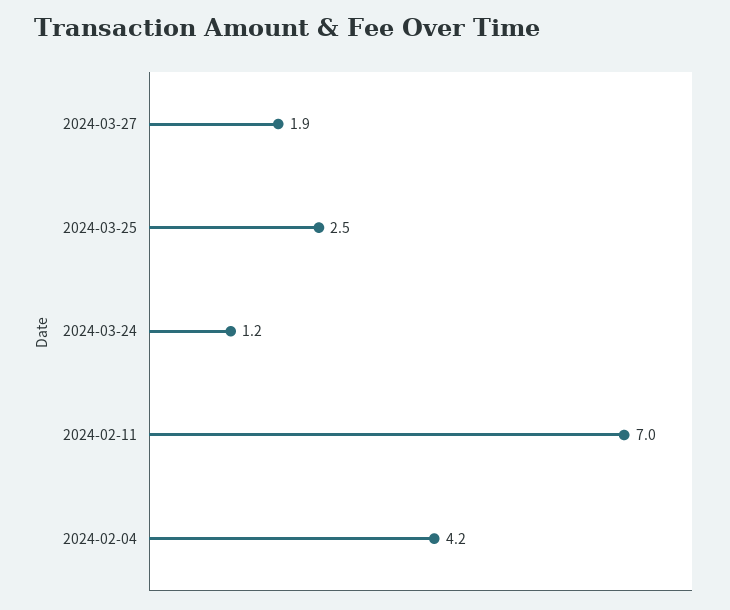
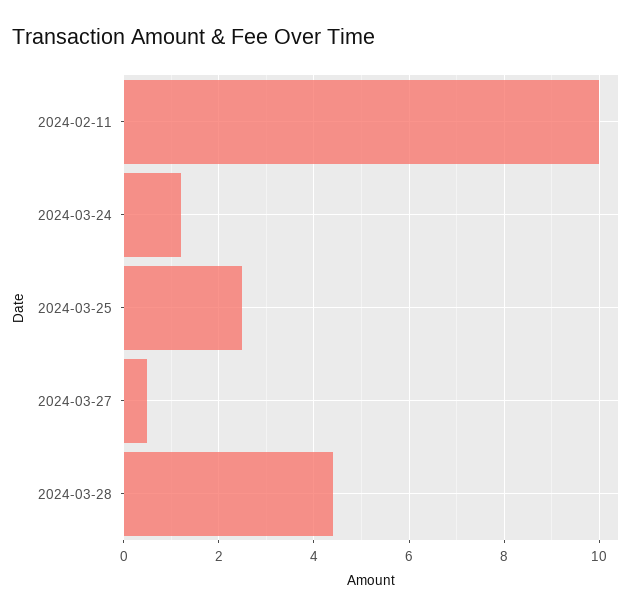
2024-03-27: 1.9 -> 0.5
2024-02-11: 7 -> 10
2024-02-04: 4.2 -> none
2024-03-28: none -> 4.5

